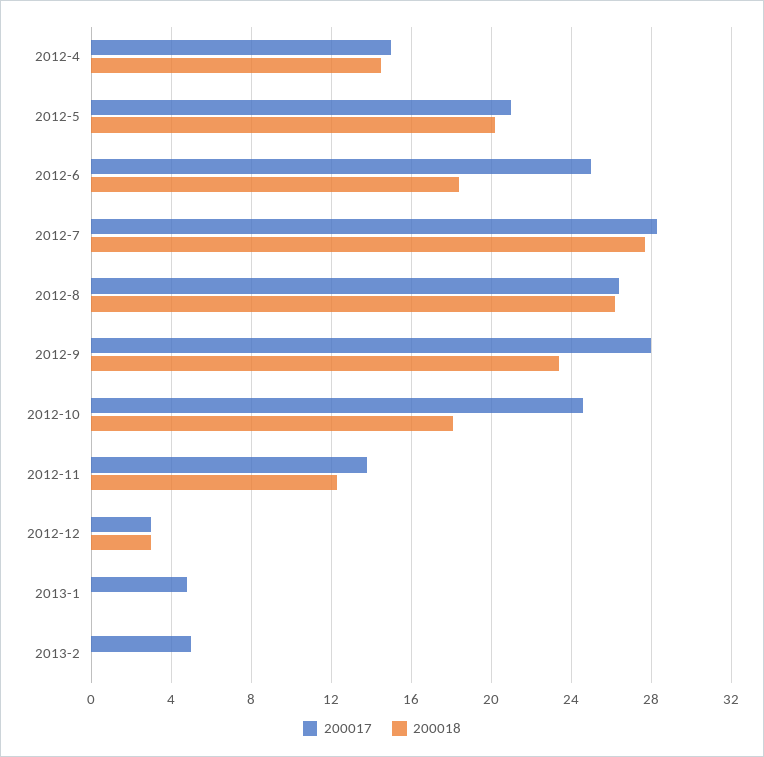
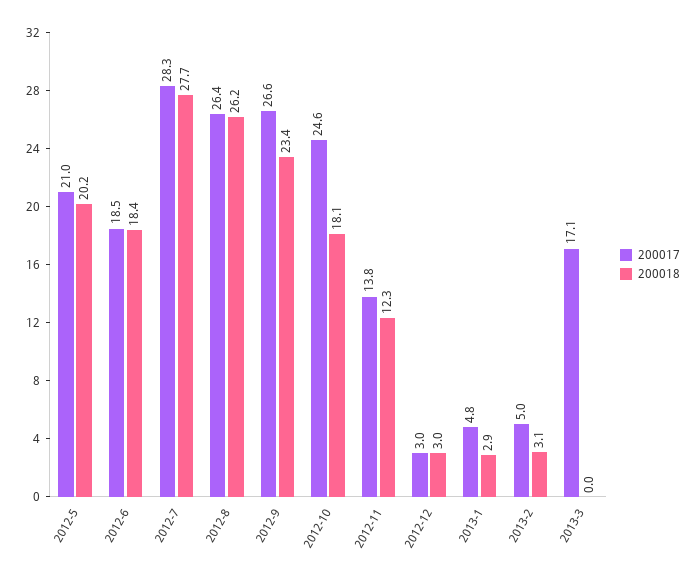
200017, 2012-4: 15 -> none
200018, 2012-4: 14.5 -> none
200017, 2012-6: 25 -> 18.5
200017, 2012-9: 28 -> 26.6
200018, 2013-1: 0 -> 2.9
200018, 2013-2: 0 -> 3.1
200017, 2013-3: none -> 17.1
200018, 2013-3: none -> 0

